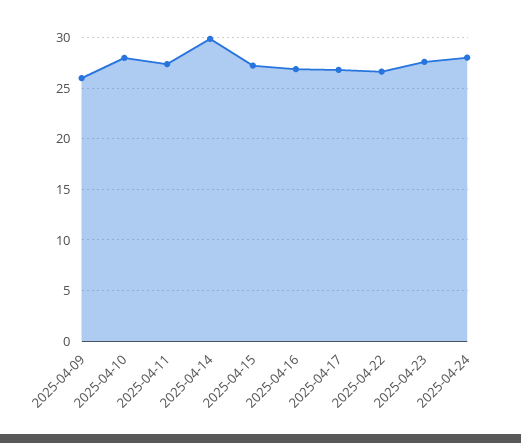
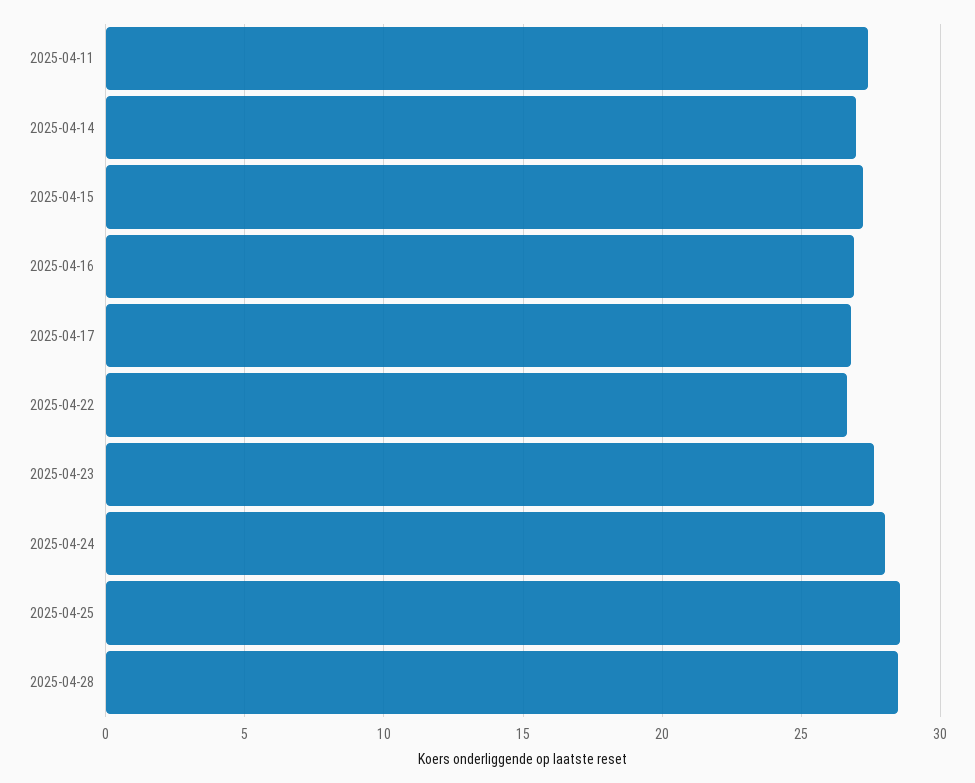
2025-04-09: 26 -> none
2025-04-10: 28 -> none
2025-04-14: 30 -> 27
2025-04-25: none -> 28.5
2025-04-28: none -> 28.5

